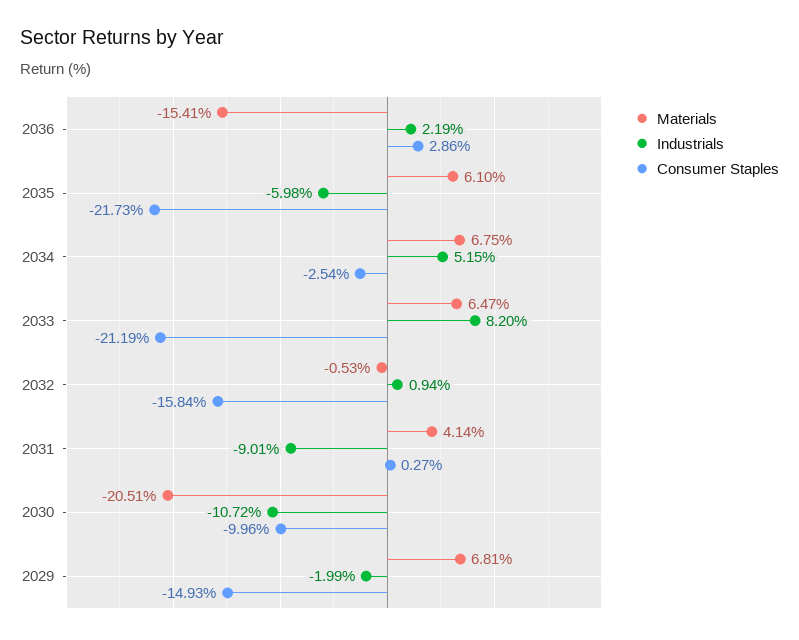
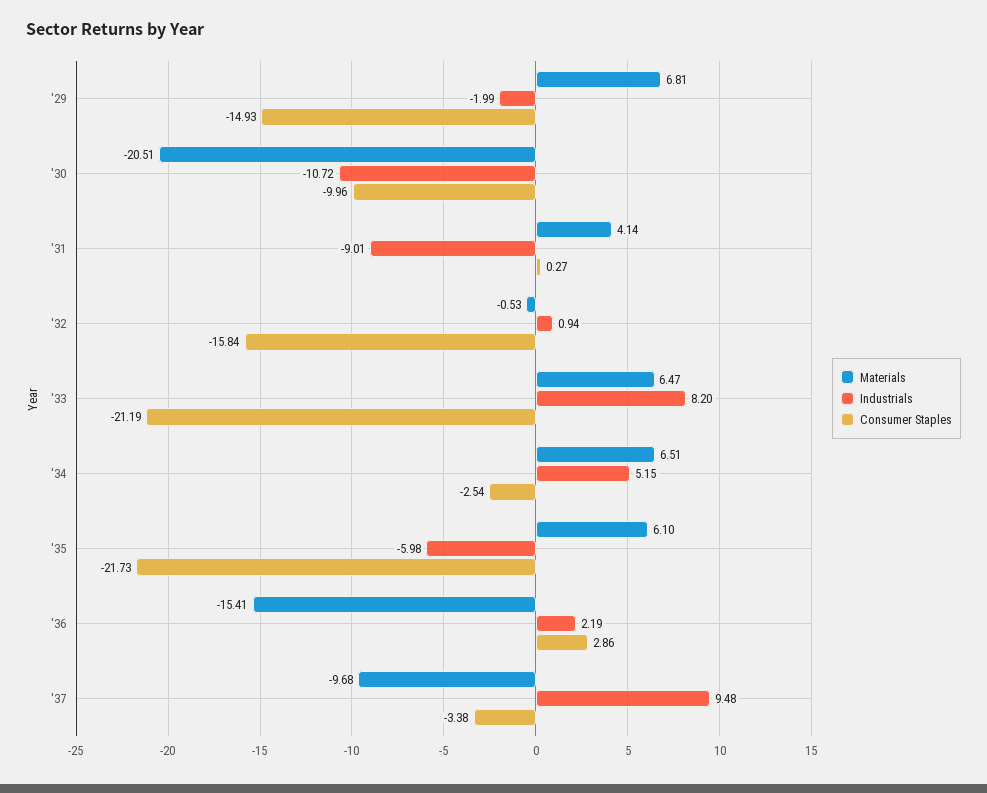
Materials, 2034: 6.75 -> 6.51
Materials, '37: none -> -9.68
Industrials, '37: none -> 9.48
Consumer Staples, '37: none -> -3.38

